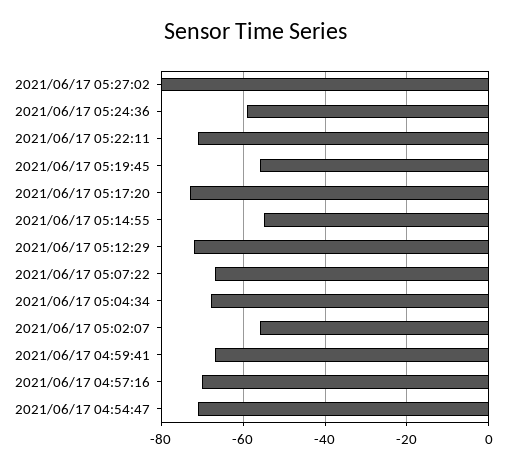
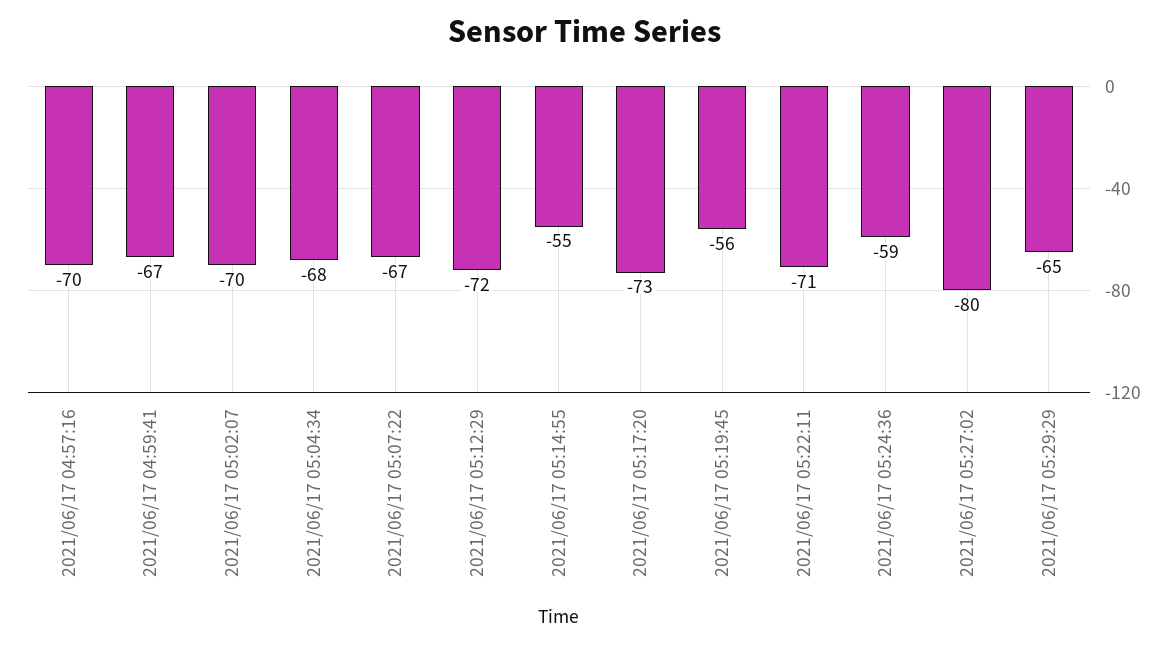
2021/06/17 05:02:07: -55 -> -70
2021/06/17 04:54:47: -70 -> none
2021/06/17 05:29:29: none -> -65

